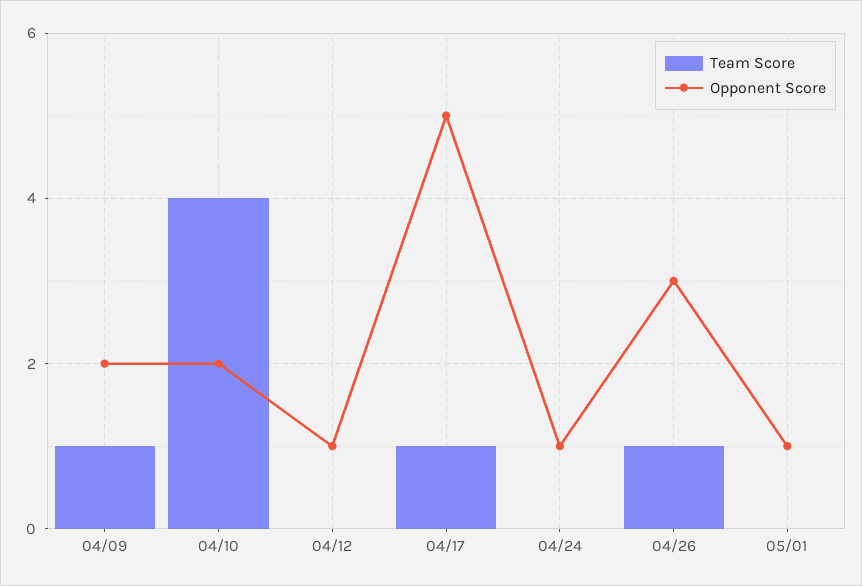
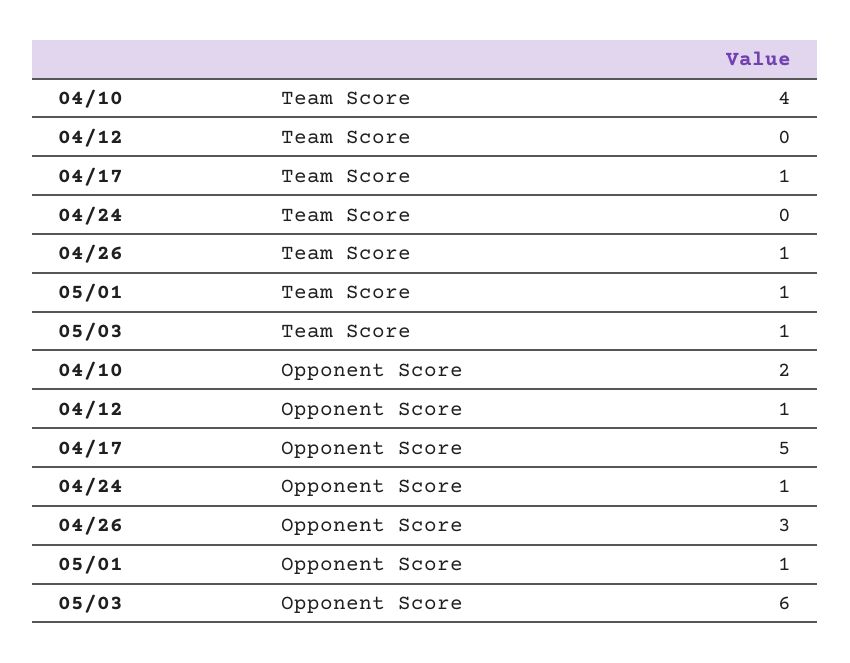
Team Score, 04/09: 1 -> none
Opponent Score, 04/09: 2 -> none
Team Score, 05/01: 0 -> 1
Team Score, 05/03: none -> 1
Opponent Score, 05/03: none -> 6

